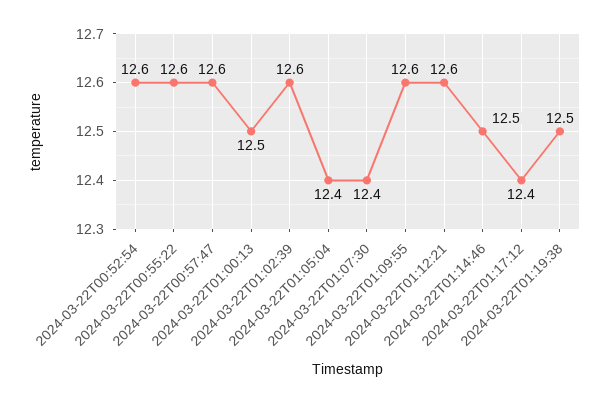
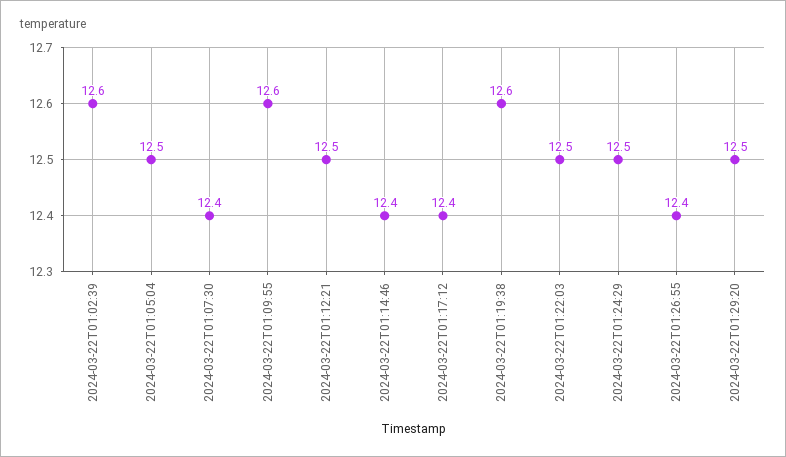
2024-03-22T00:52:54: 12.6 -> none
2024-03-22T00:55:22: 12.6 -> none
2024-03-22T00:57:47: 12.6 -> none
2024-03-22T01:00:13: 12.5 -> none
2024-03-22T01:05:04: 12.4 -> 12.5
2024-03-22T01:12:21: 12.6 -> 12.5
2024-03-22T01:14:46: 12.5 -> 12.4
2024-03-22T01:19:38: 12.5 -> 12.6
2024-03-22T01:22:03: none -> 12.5
2024-03-22T01:24:29: none -> 12.5
2024-03-22T01:26:55: none -> 12.4
2024-03-22T01:29:20: none -> 12.5

